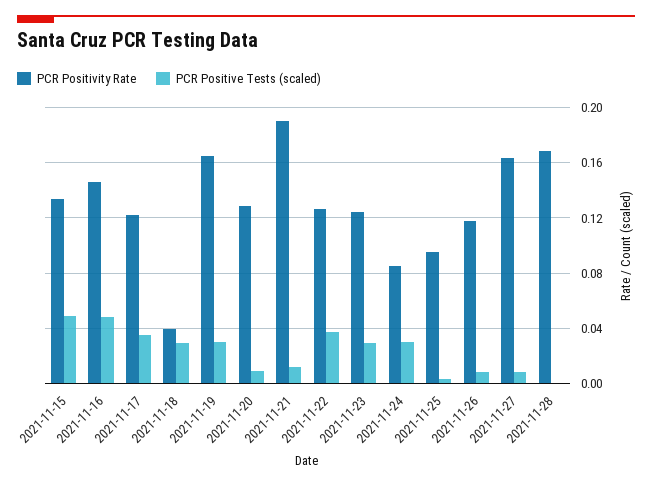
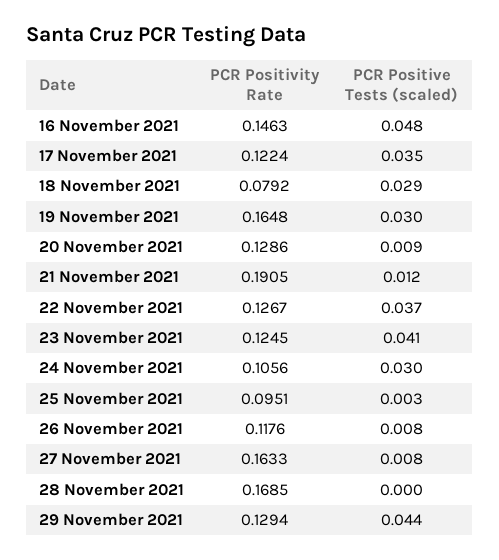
PCR Positivity Rate, 2021-11-15: 0.135 -> none
PCR Positive Tests (scaled), 2021-11-15: 0.05 -> none
PCR Positivity Rate, 2021-11-18: 0.04 -> 0.0792
PCR Positive Tests (scaled), 2021-11-23: 0.03 -> 0.041
PCR Positivity Rate, 2021-11-24: 0.085 -> 0.1056
PCR Positivity Rate, 29 November 2021: none -> 0.1294
PCR Positive Tests (scaled), 29 November 2021: none -> 0.044

